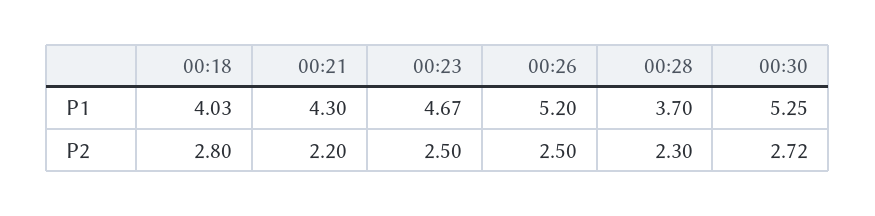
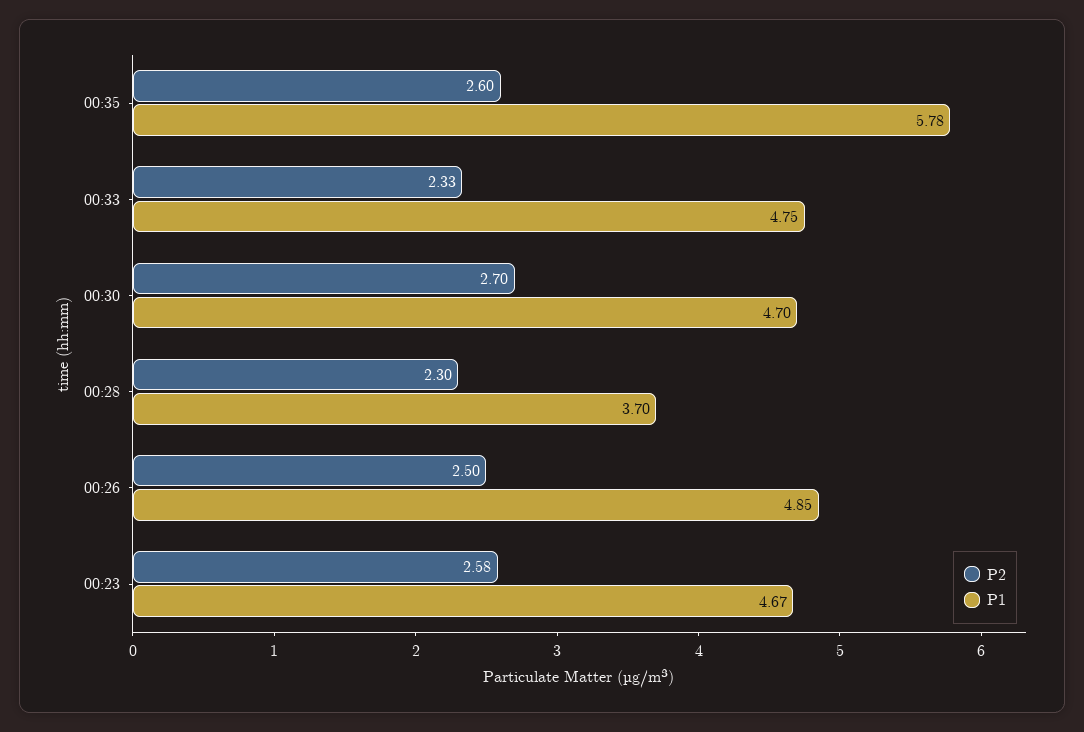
P1, 00:18: 4.03 -> none
P1, 00:21: 4.3 -> none
P1, 00:26: 5.2 -> 4.85
P1, 00:30: 5.25 -> 4.7
P2, 00:18: 2.8 -> none
P2, 00:21: 2.2 -> none
P2, 00:23: 2.5 -> 2.58
P2, 00:30: 2.72 -> 2.7
P2, 00:35: none -> 2.6
P1, 00:35: none -> 5.78
P2, 00:33: none -> 2.33
P1, 00:33: none -> 4.75

